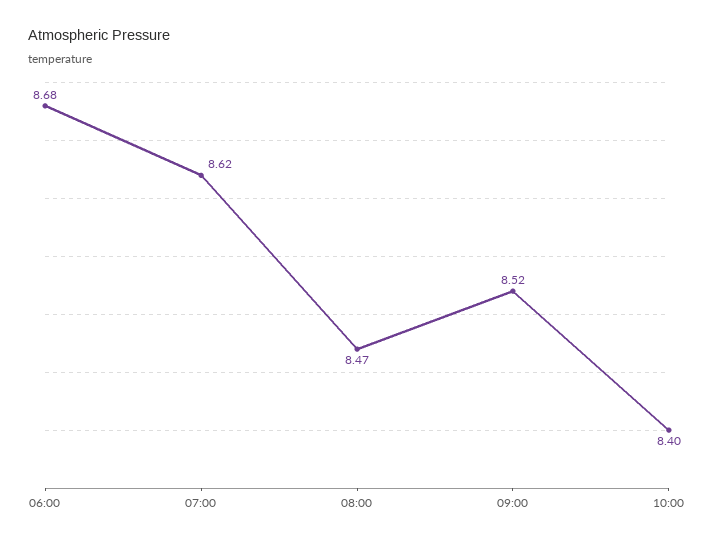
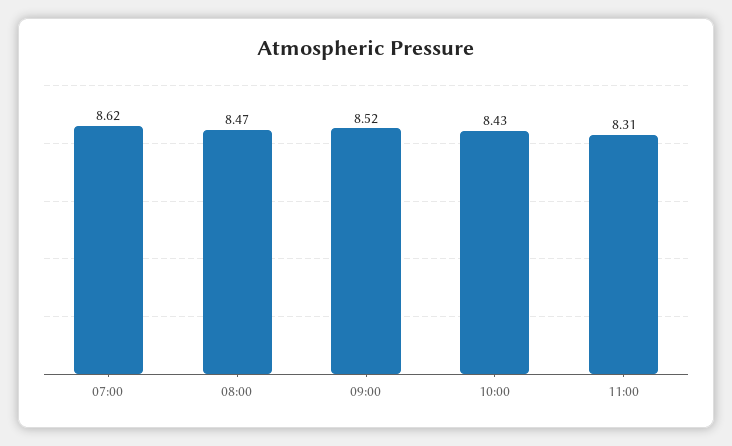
06:00: 8.68 -> none
10:00: 8.4 -> 8.43
11:00: none -> 8.31

